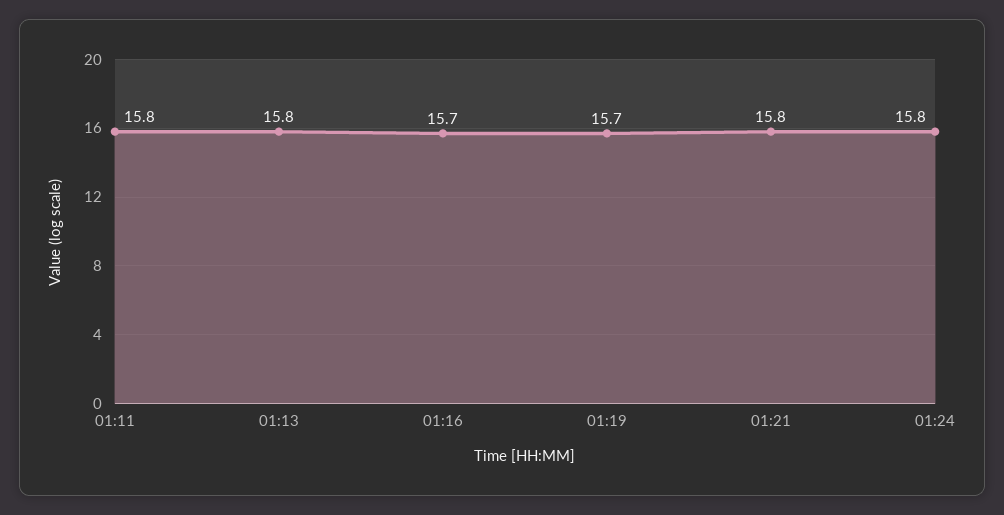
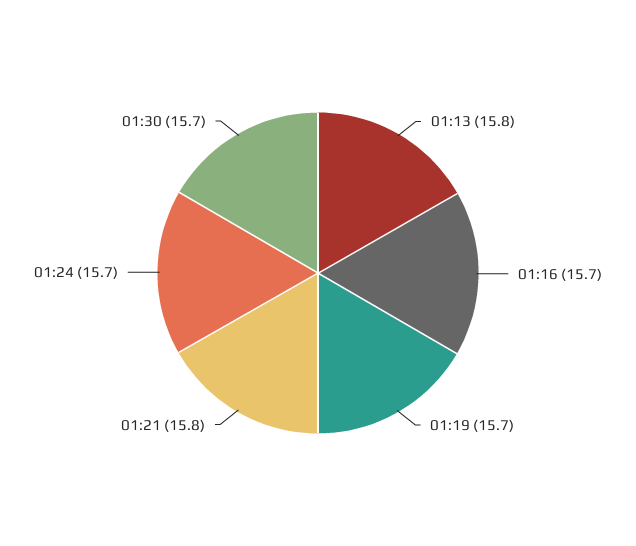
01:11: 15.8 -> none
01:24: 15.8 -> 15.7
01:30: none -> 15.7

